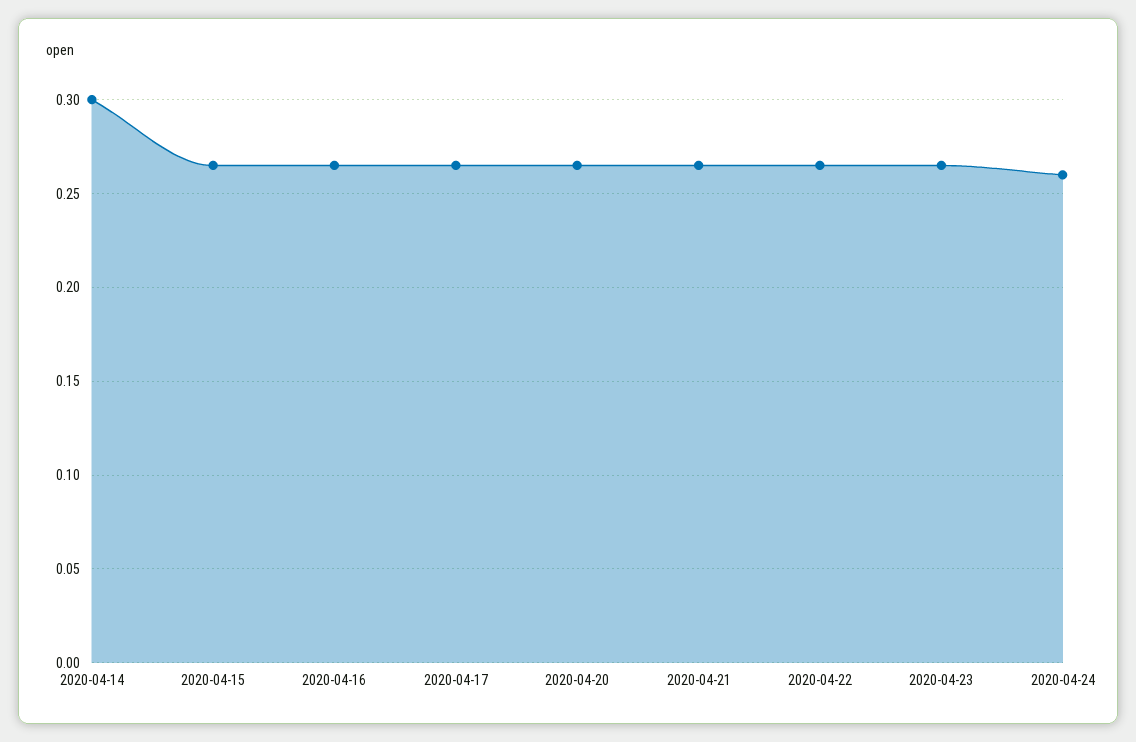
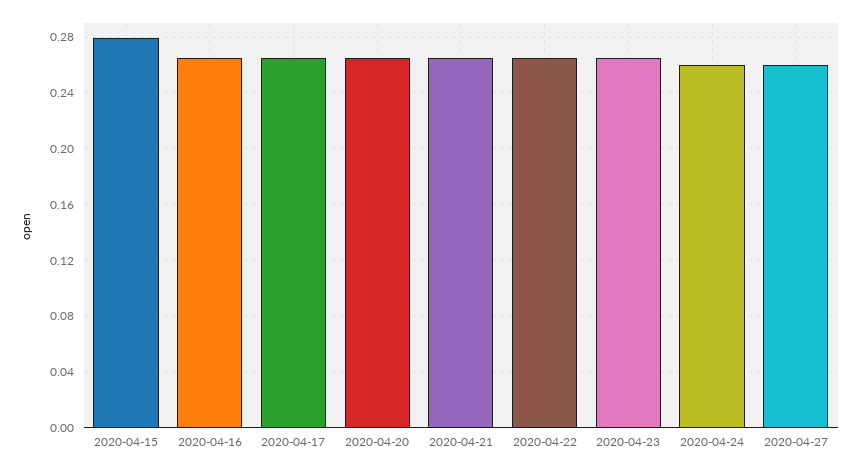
2020-04-14: 0.3 -> none
2020-04-15: 0.265 -> 0.28
2020-04-27: none -> 0.26

